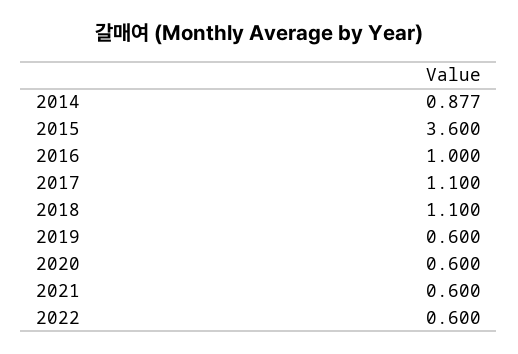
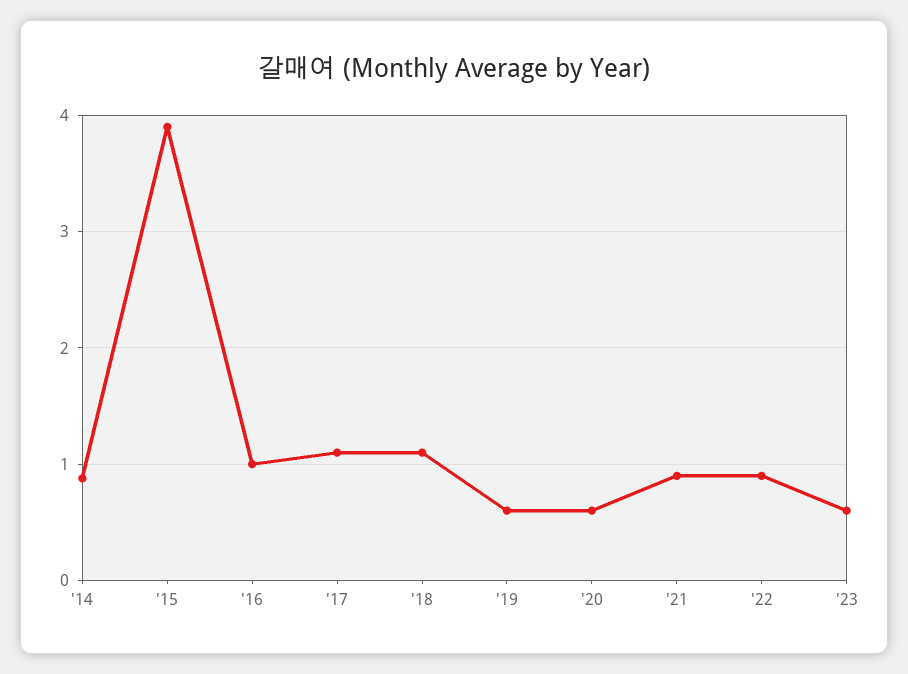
2015: 3.6 -> 3.9
2021: 0.6 -> 0.9
2022: 0.6 -> 0.9
'23: none -> 0.6

